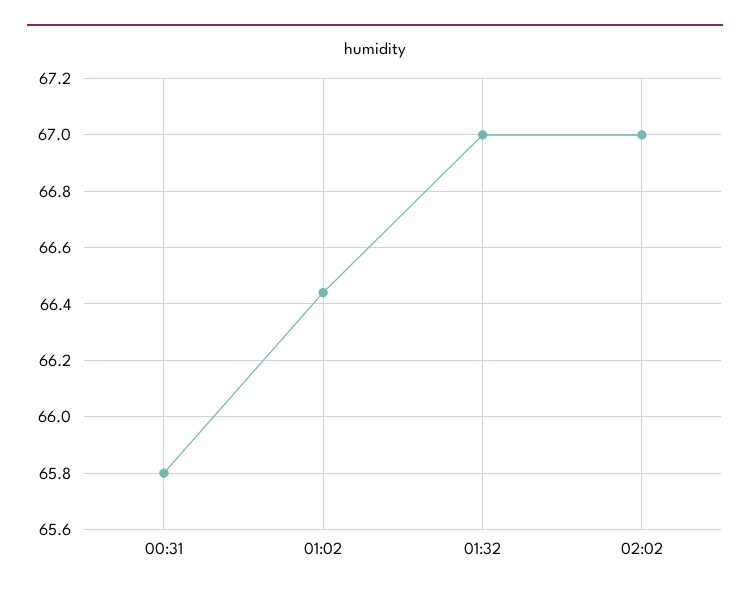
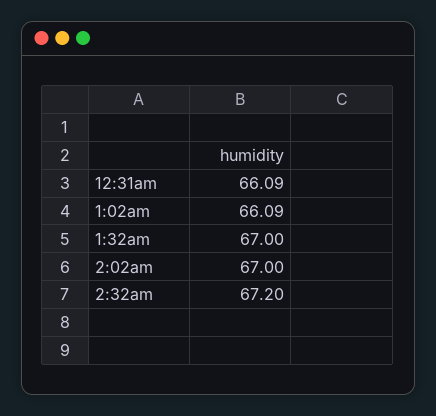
00:31: 65.8 -> 66.09
01:02: 66.45 -> 66.09
2:32am: none -> 67.2

